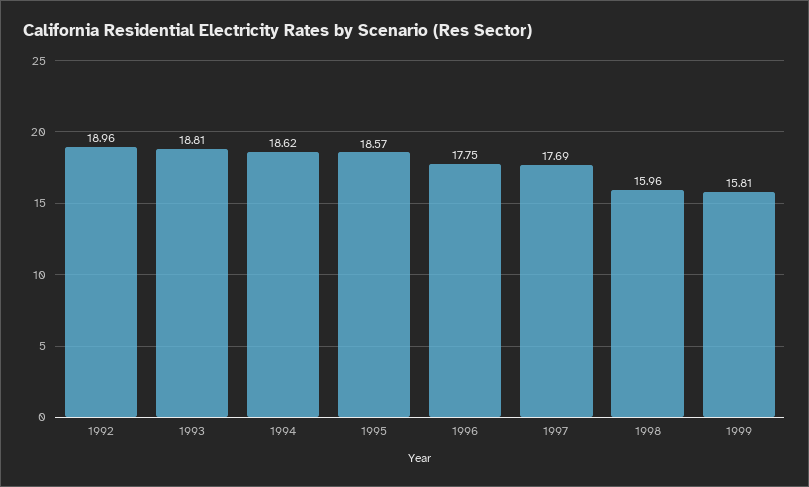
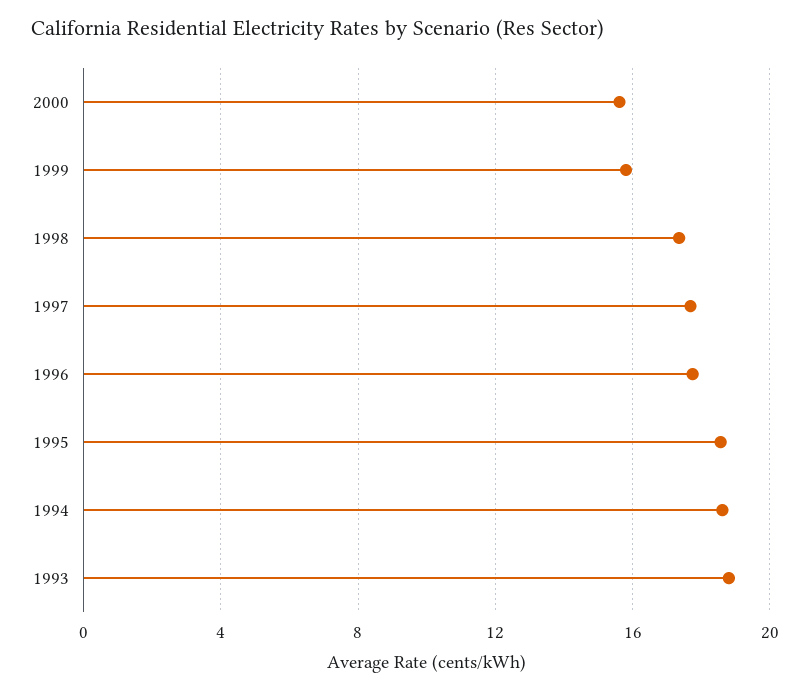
1992: 18.96 -> none
1998: 15.96 -> 17.5
2000: none -> 15.5

